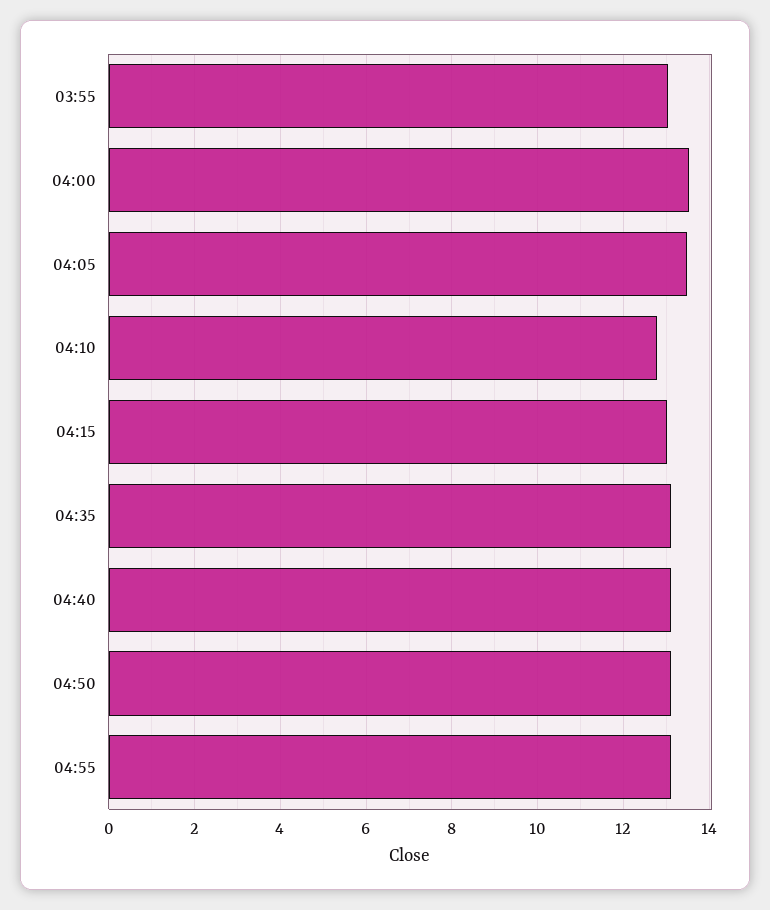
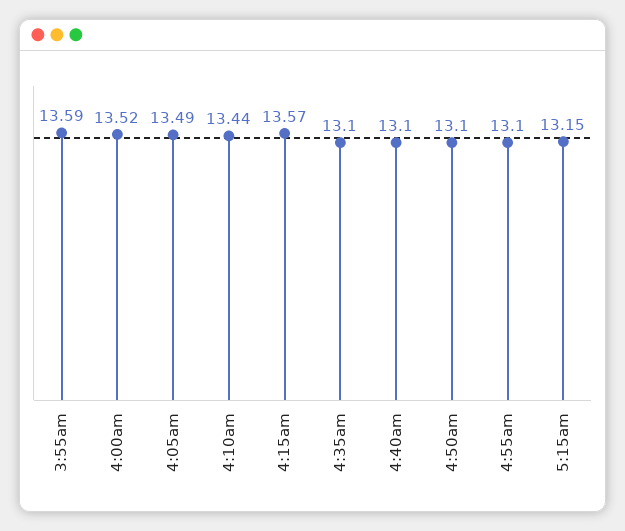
03:55: 13 -> 13.59
04:10: 12.8 -> 13.44
04:15: 13 -> 13.57
5:15am: none -> 13.15

